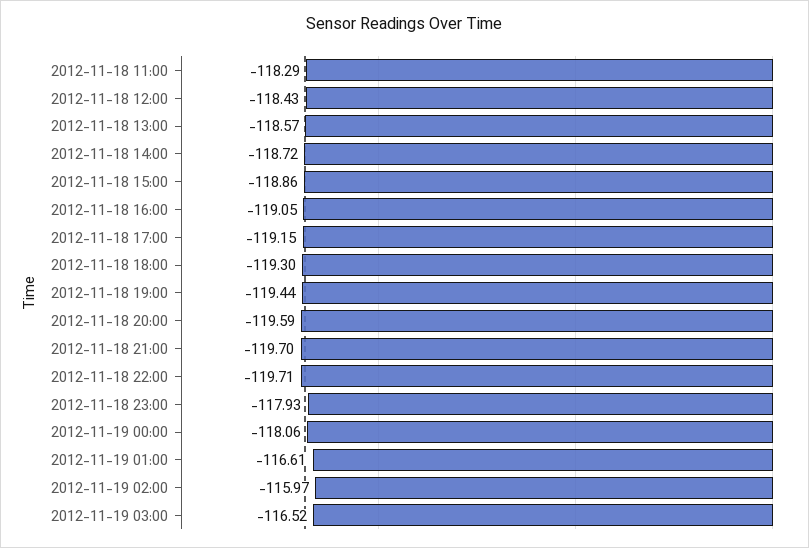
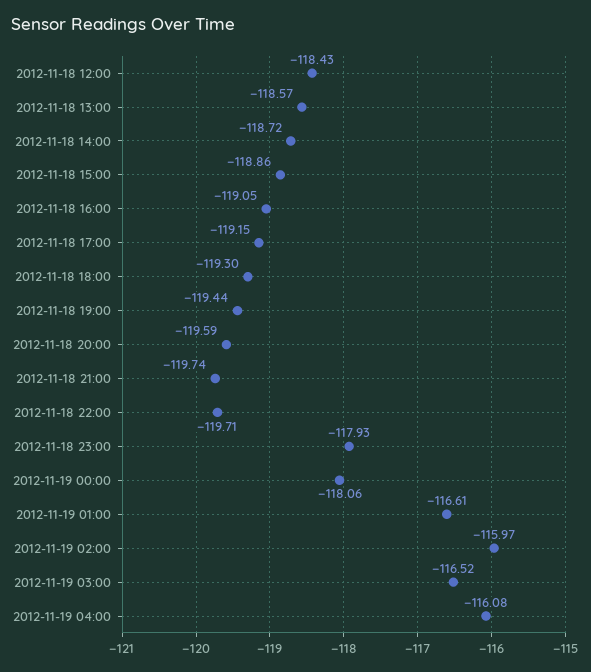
2012-11-18 11:00: -118.29 -> none
2012-11-18 21:00: -119.7 -> -119.74
2012-11-19 04:00: none -> -116.08

